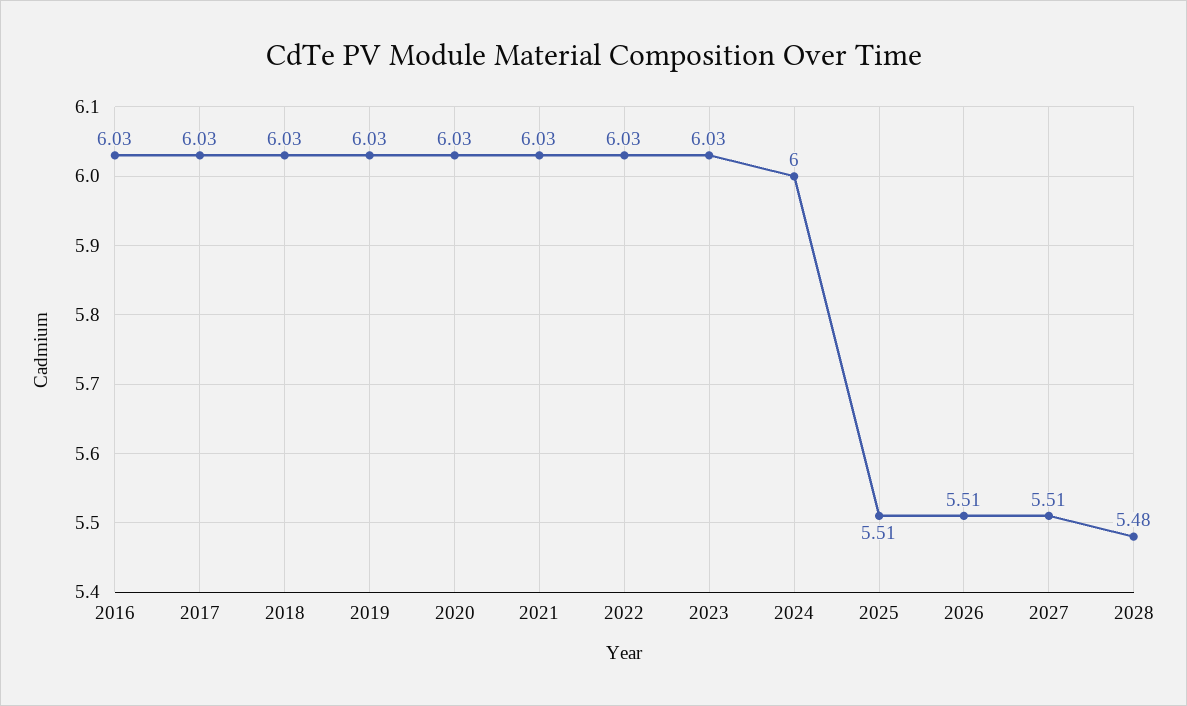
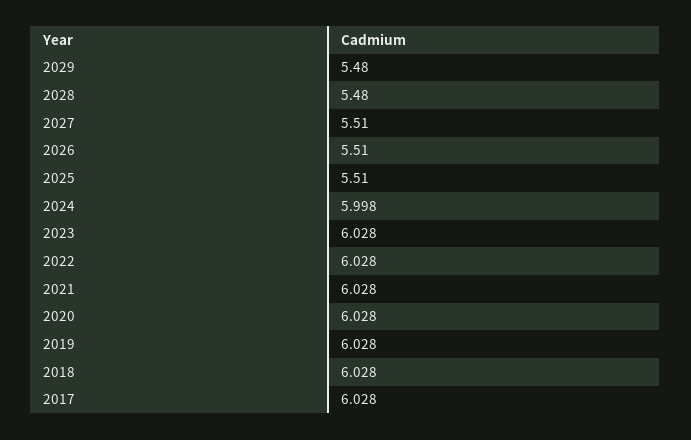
2016: 6.03 -> none
2029: none -> 5.48

